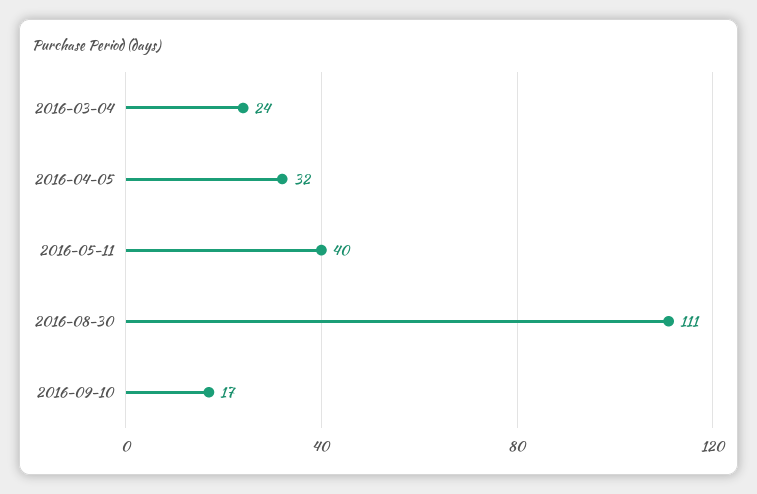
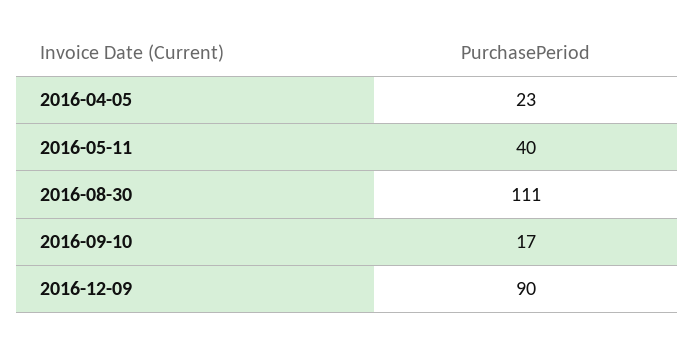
2016-03-04: 24 -> none
2016-04-05: 32 -> 23
2016-12-09: none -> 90

